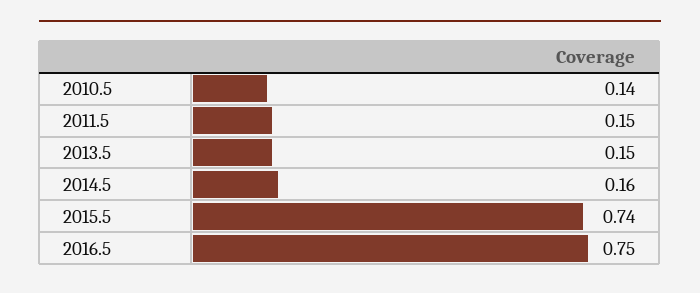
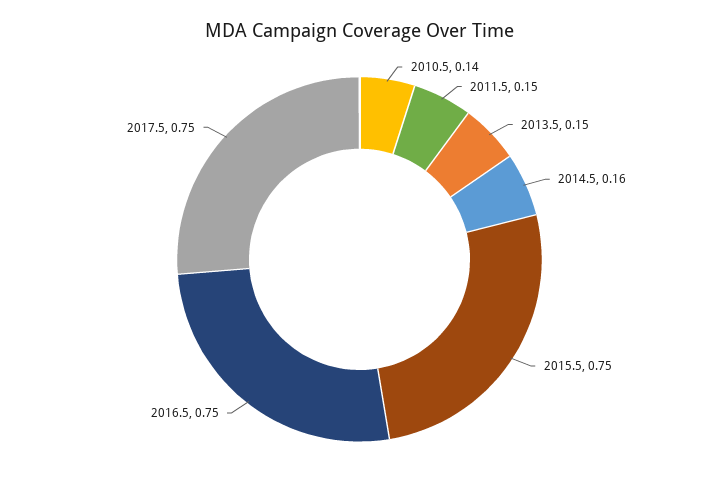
2015.5: 0.74 -> 0.75
2017.5: none -> 0.75

